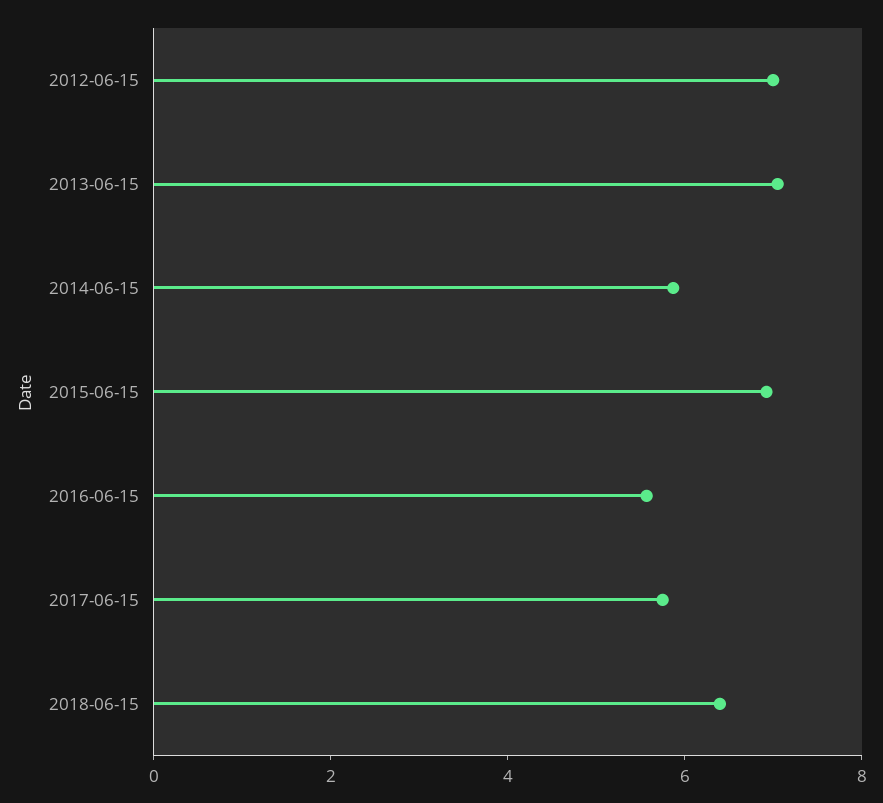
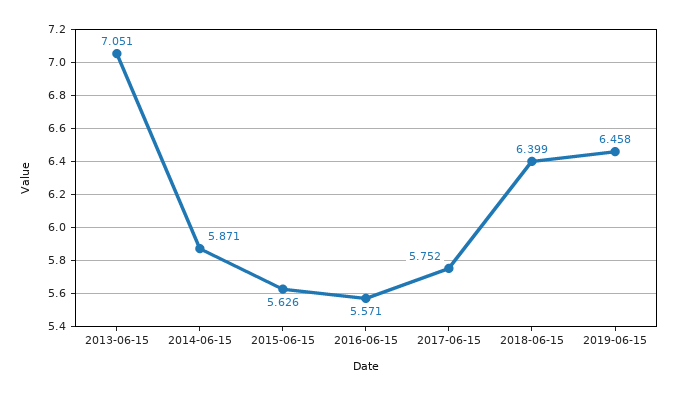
2012-06-15: 7 -> none
2015-06-15: 7 -> 5.626
2019-06-15: none -> 6.458

